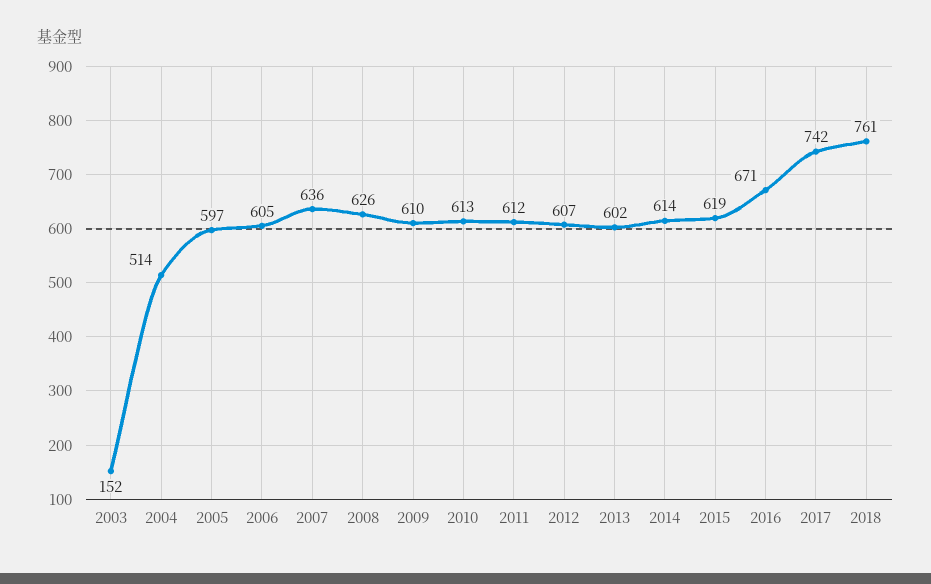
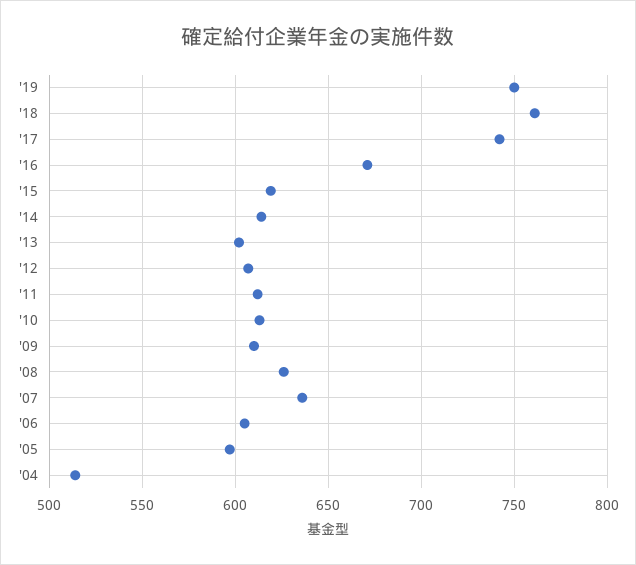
2003: 152 -> none
'19: none -> 750

